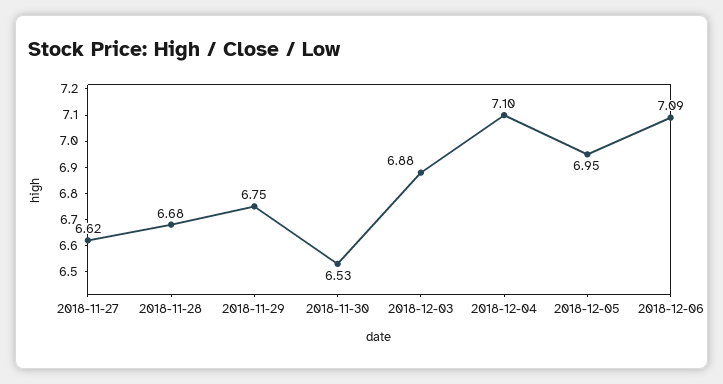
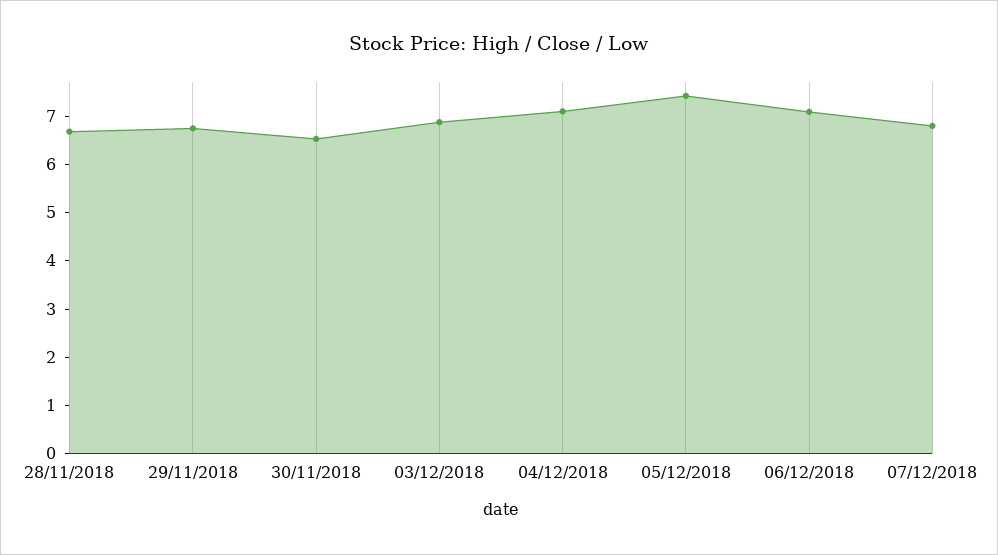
2018-11-27: 6.62 -> none
2018-12-05: 6.95 -> 7.4
07/12/2018: none -> 6.8

